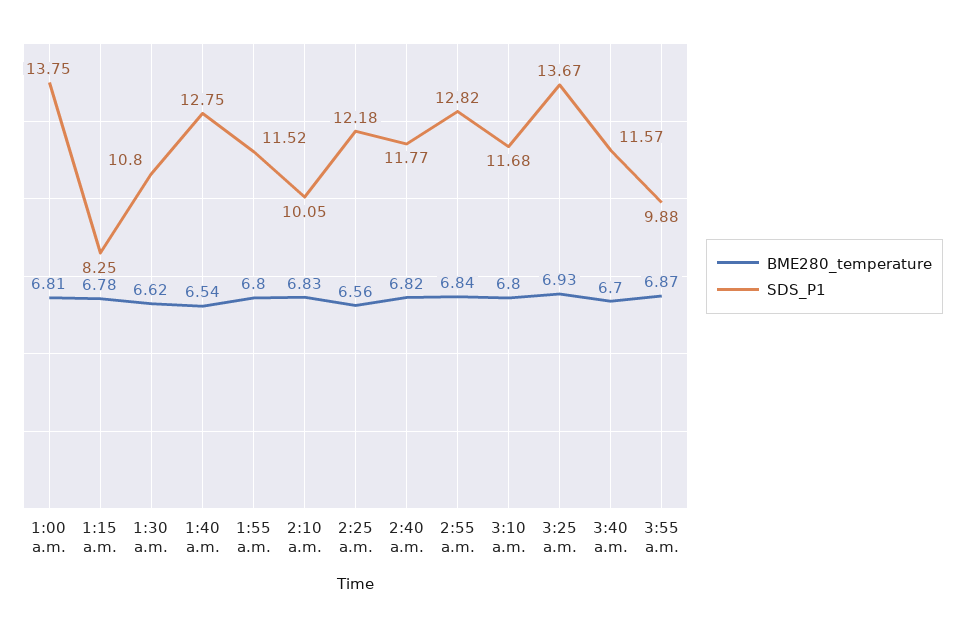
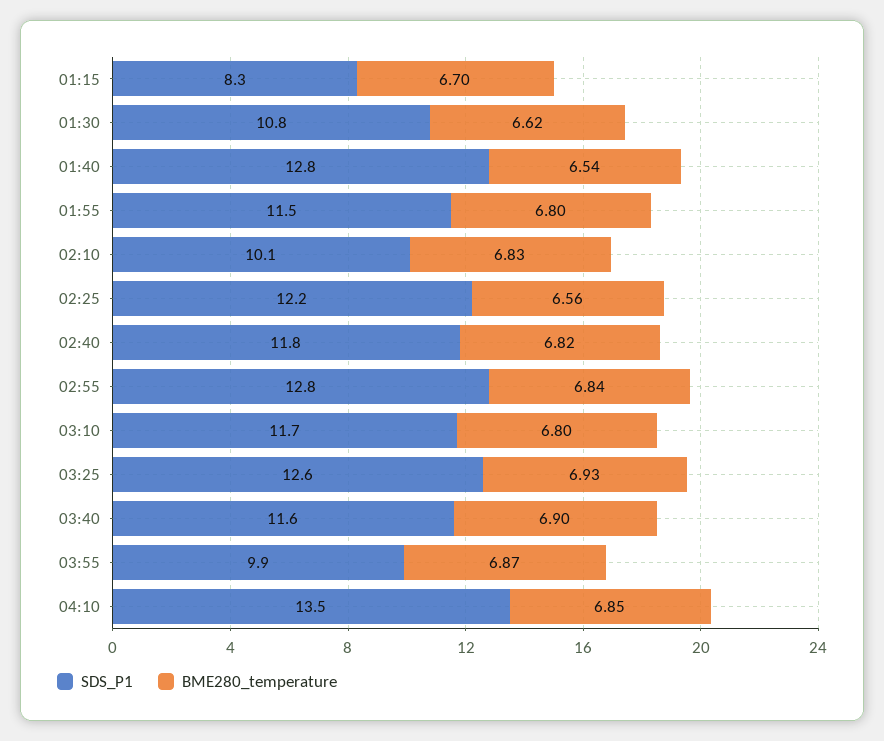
BME280_temperature, 1:00 a.m.: 6.81 -> none
SDS_P1, 1:00 a.m.: 13.75 -> none
BME280_temperature, 1:15 a.m.: 6.78 -> 6.7
SDS_P1, 3:25 a.m.: 13.67 -> 12.6
BME280_temperature, 3:40 a.m.: 6.7 -> 6.9
SDS_P1, 04:10: none -> 13.5
BME280_temperature, 04:10: none -> 6.85

